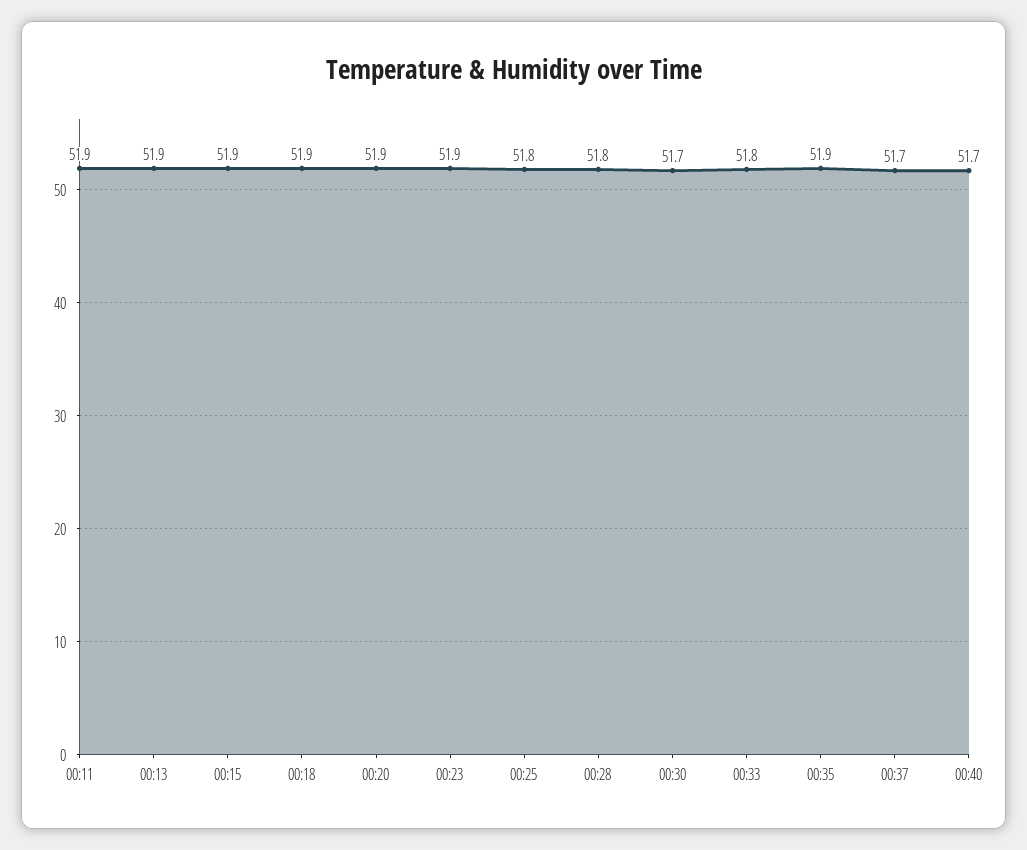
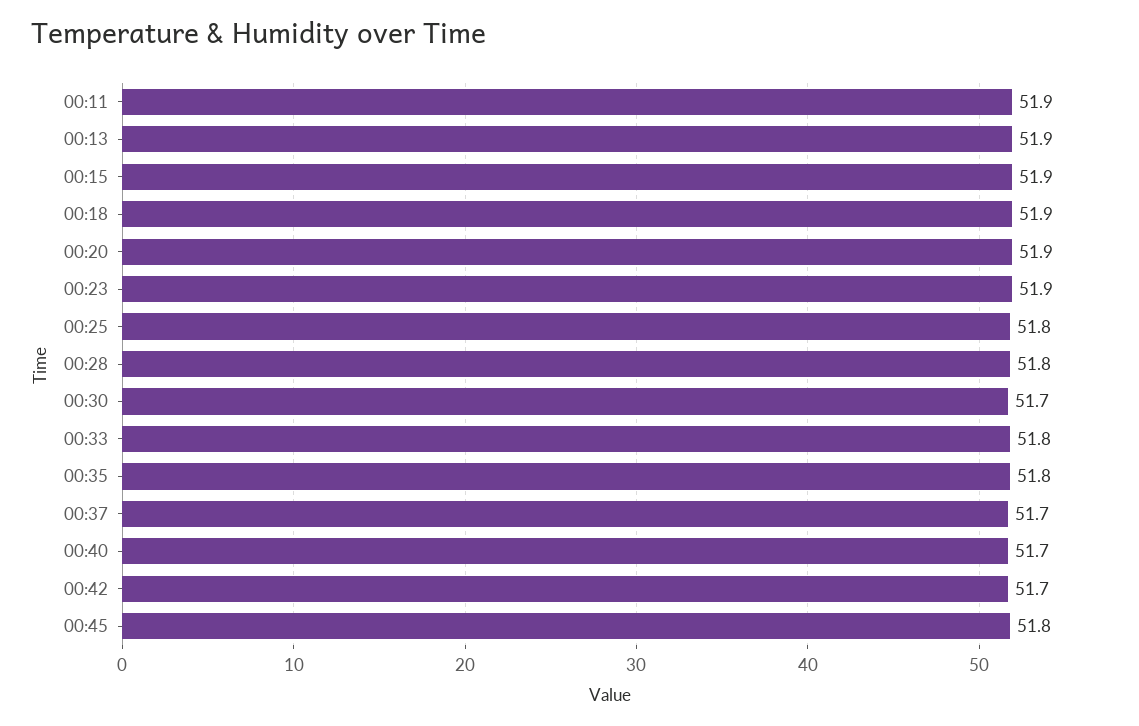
00:35: 51.9 -> 51.8
00:42: none -> 51.7
00:45: none -> 51.8

